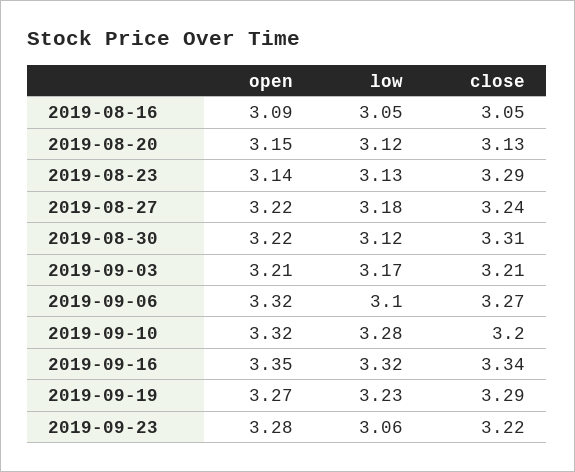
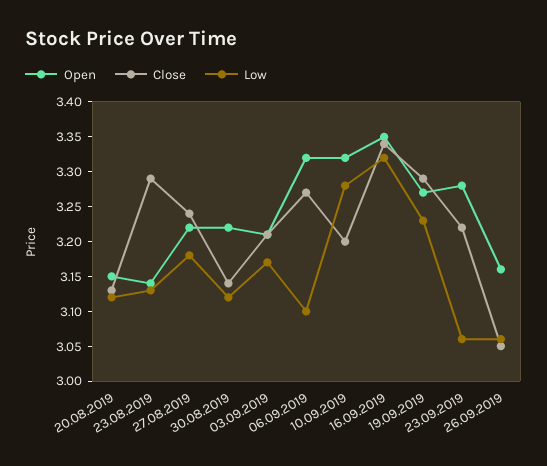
open, 2019-08-16: 3.09 -> none
low, 2019-08-16: 3.05 -> none
close, 2019-08-16: 3.05 -> none
close, 2019-08-30: 3.31 -> 3.15
open, 26.09.2019: none -> 3.15
close, 26.09.2019: none -> 3.05
low, 26.09.2019: none -> 3.05

